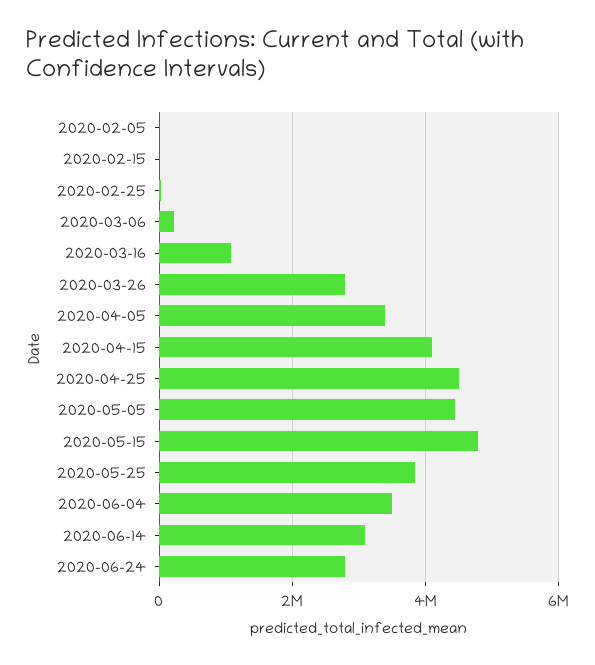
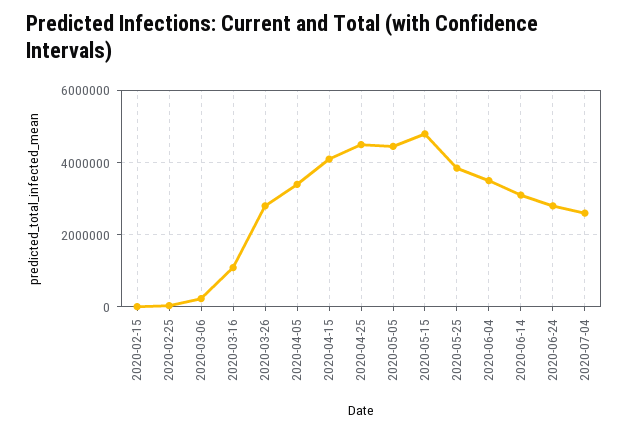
2020-02-05: 0 -> none
2020-07-04: none -> 2600000

